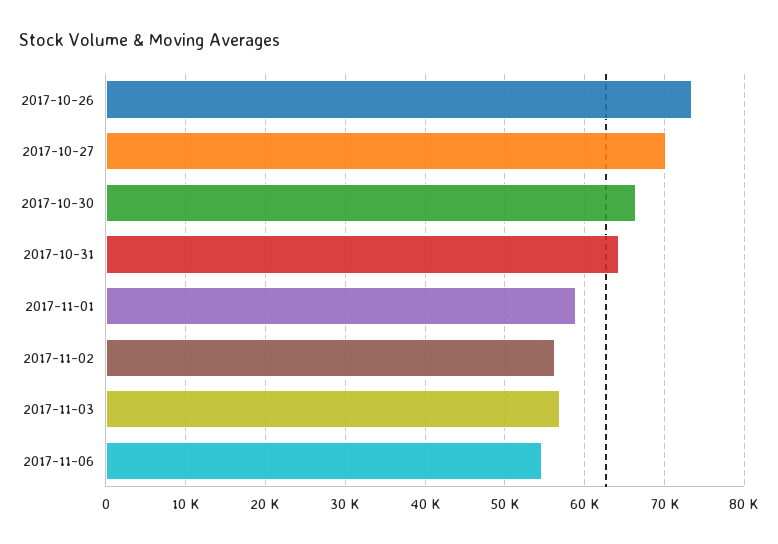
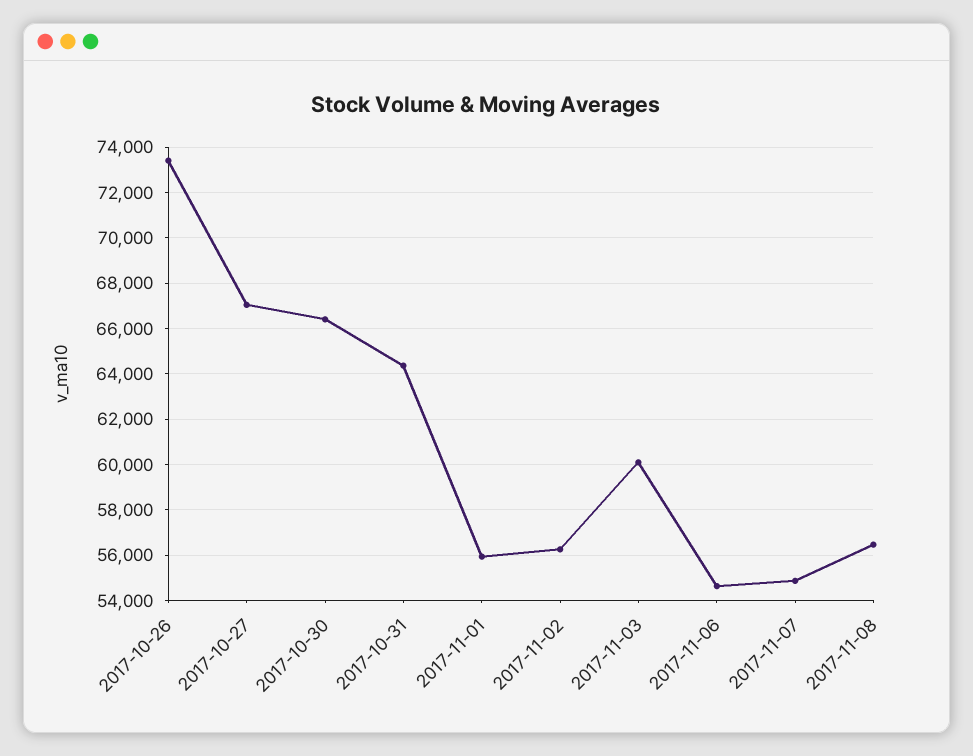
2017-10-27: 70000 -> 67000
2017-11-01: 59000 -> 56000
2017-11-03: 57000 -> 60000
2017-11-07: none -> 55000
2017-11-08: none -> 56500

